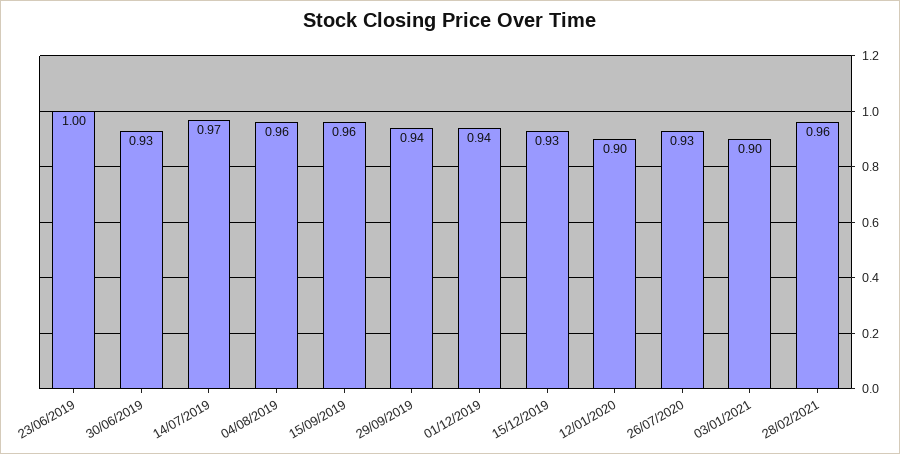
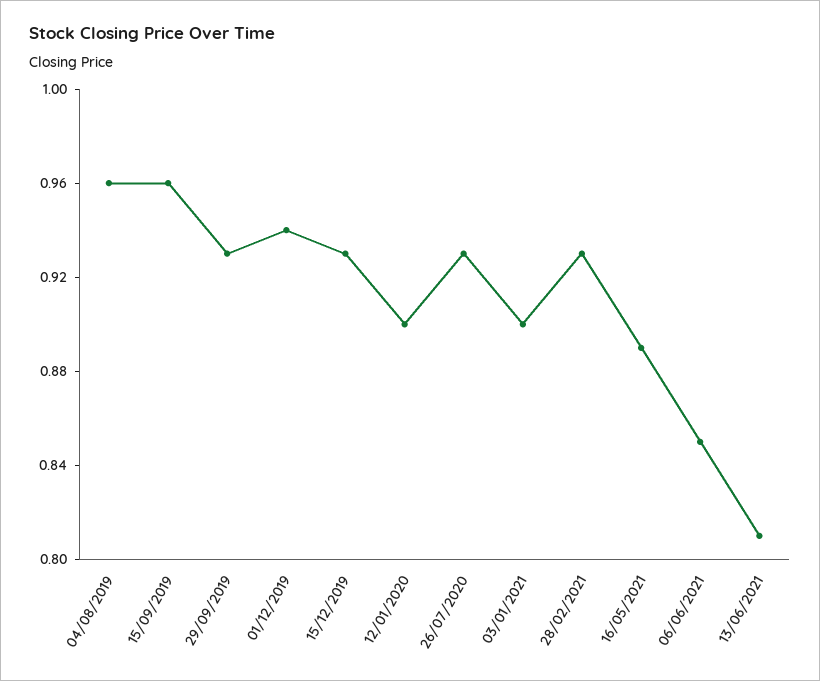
23/06/2019: 1 -> none
30/06/2019: 0.93 -> none
14/07/2019: 0.97 -> none
29/09/2019: 0.94 -> 0.93
28/02/2021: 0.96 -> 0.93
16/05/2021: none -> 0.89
06/06/2021: none -> 0.85
13/06/2021: none -> 0.81

